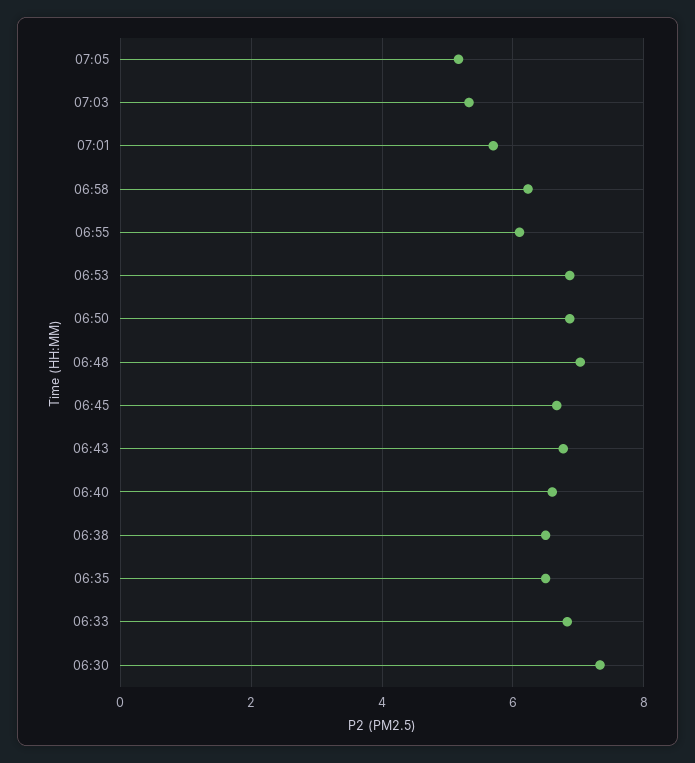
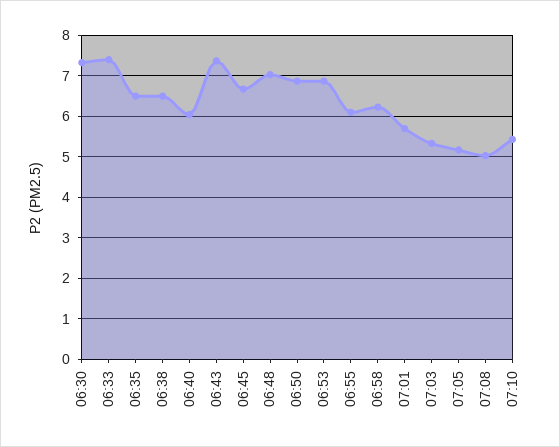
06:43: 6.8 -> 7.4
06:40: 6.6 -> 6
06:33: 6.8 -> 7.4
07:08: none -> 5
07:10: none -> 5.4

